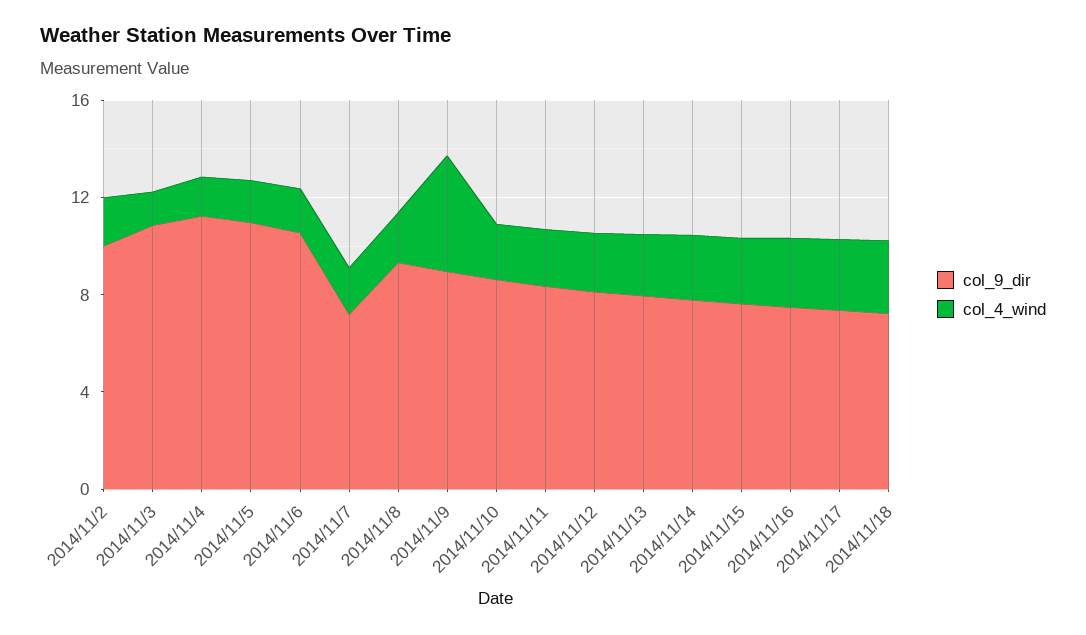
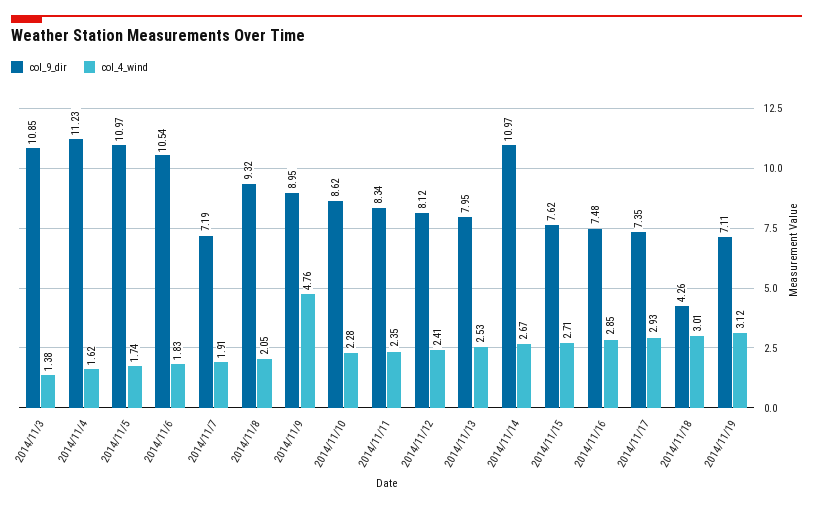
col_9_dir, 2014/11/2: 10 -> none
col_4_wind, 2014/11/2: 2 -> none
col_9_dir, 2014/11/14: 8 -> 10.97
col_9_dir, 2014/11/18: 7 -> 4.26
col_9_dir, 2014/11/19: none -> 7.11
col_4_wind, 2014/11/19: none -> 3.12

